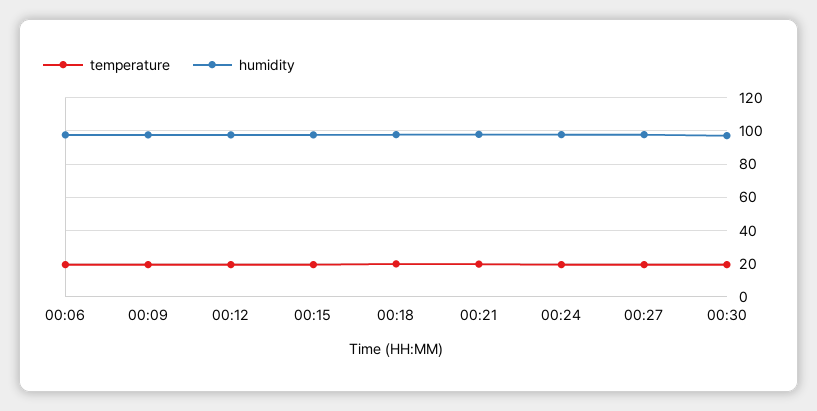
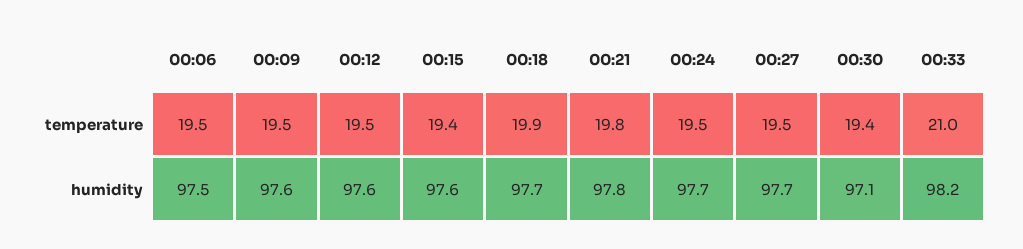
temperature, 00:33: none -> 21
humidity, 00:33: none -> 98.2

